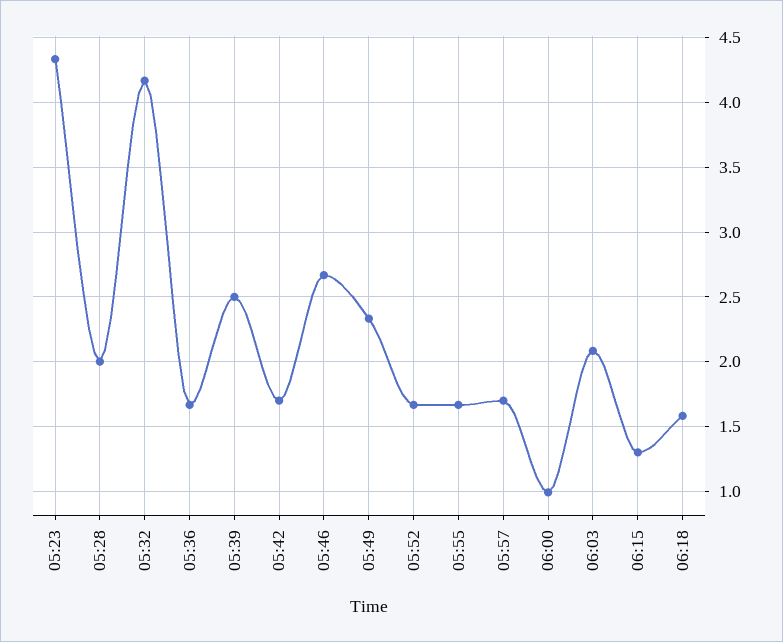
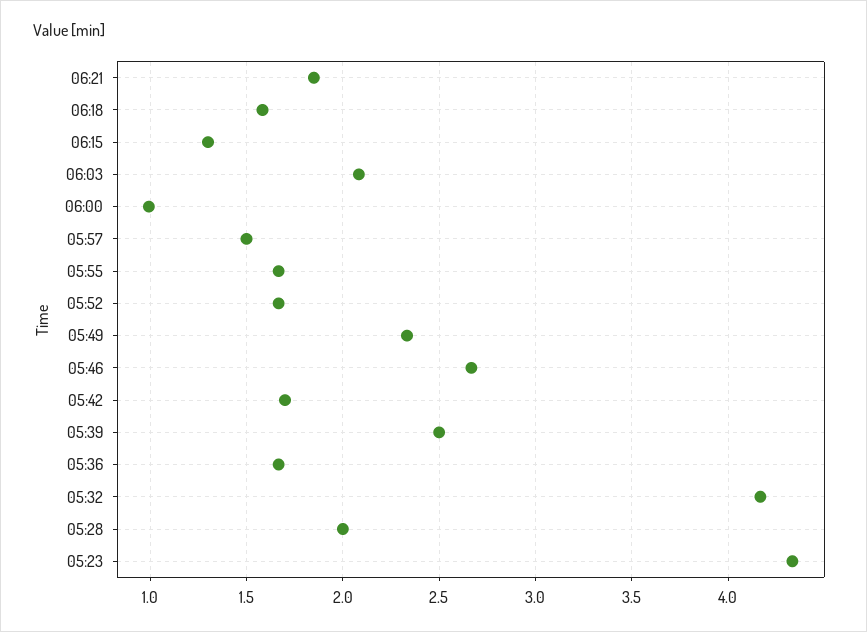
05:57: 1.7 -> 1.5
06:21: none -> 1.85

